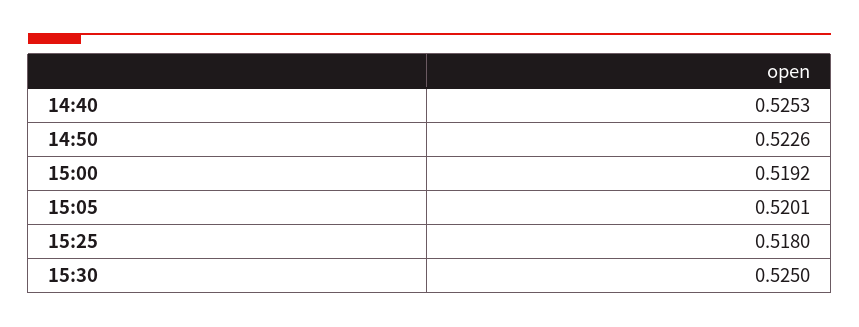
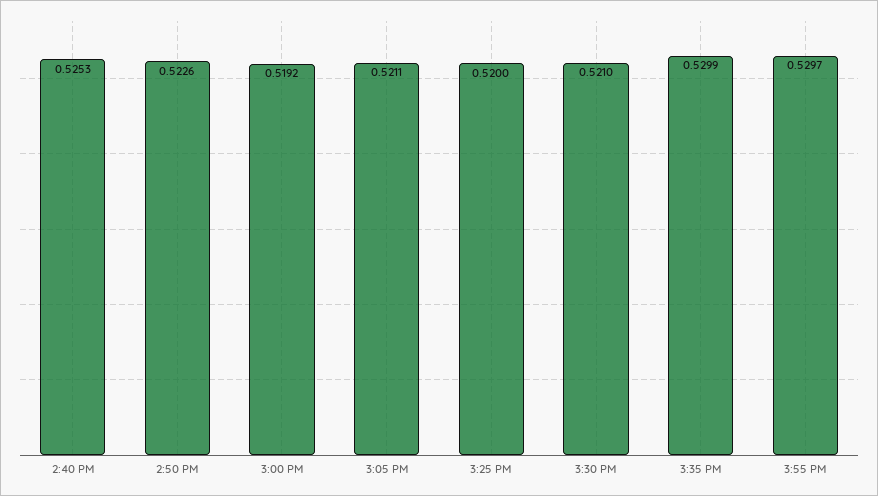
15:05: 0.5201 -> 0.5211
15:25: 0.518 -> 0.52
15:30: 0.525 -> 0.521
3:35 PM: none -> 0.5299
3:55 PM: none -> 0.5297

